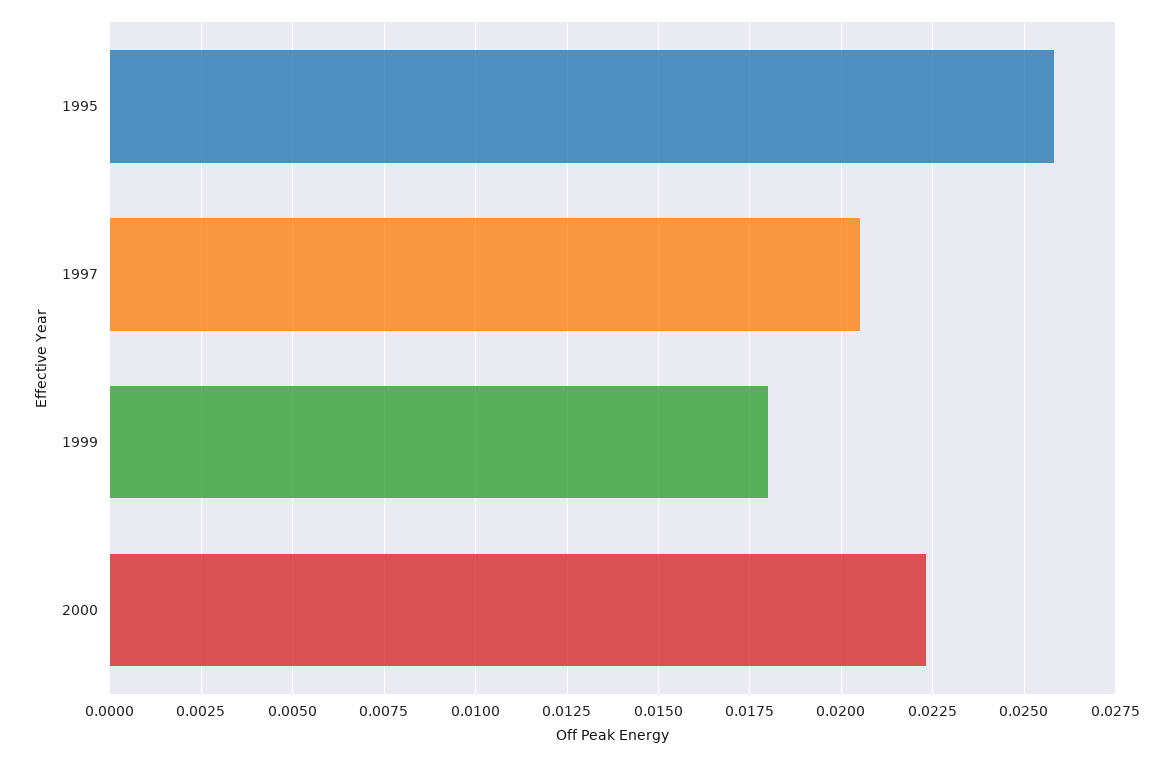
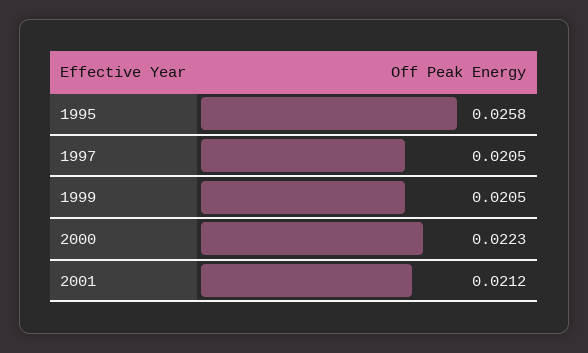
1999: 0.018 -> 0.0205
2001: none -> 0.0212

